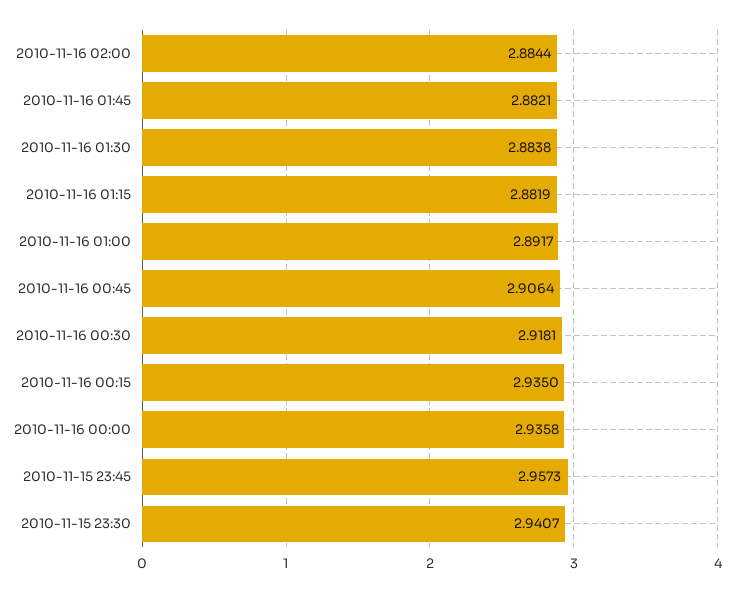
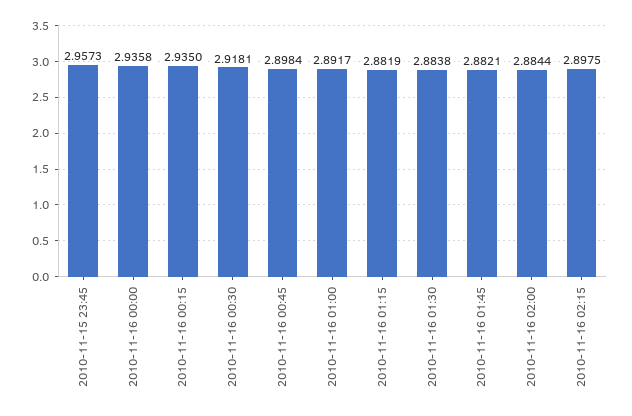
2010-11-16 00:45: 2.9064 -> 2.8984
2010-11-15 23:30: 2.9407 -> none
2010-11-16 02:15: none -> 2.8975

